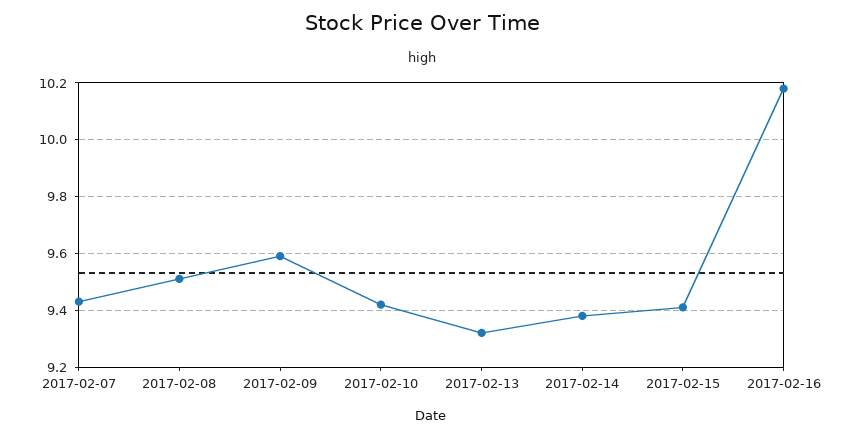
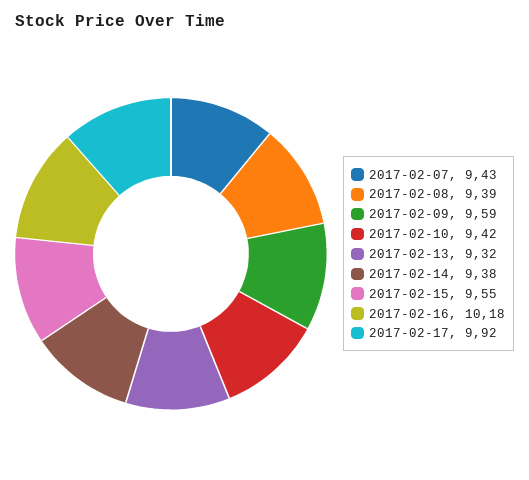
2017-02-08: 9.5 -> 9.39
2017-02-15: 9.4 -> 9.55
2017-02-17: none -> 9.92

